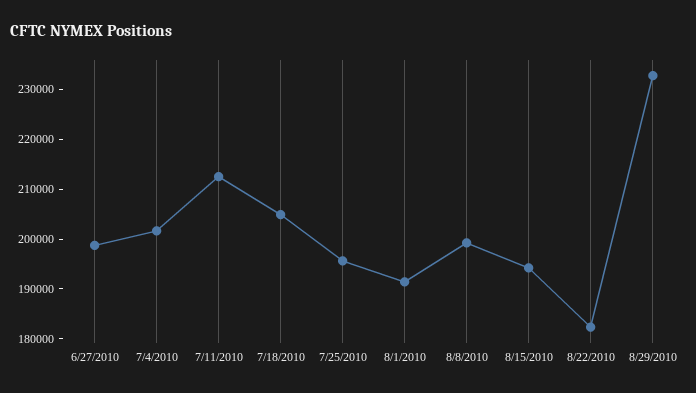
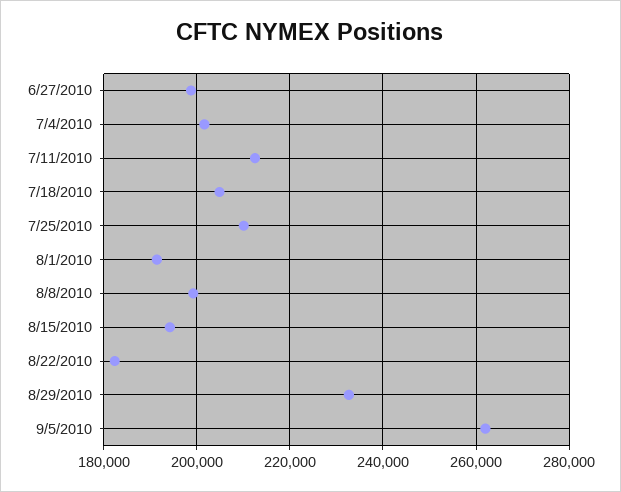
7/25/2010: 196000 -> 210000
9/5/2010: none -> 262000

